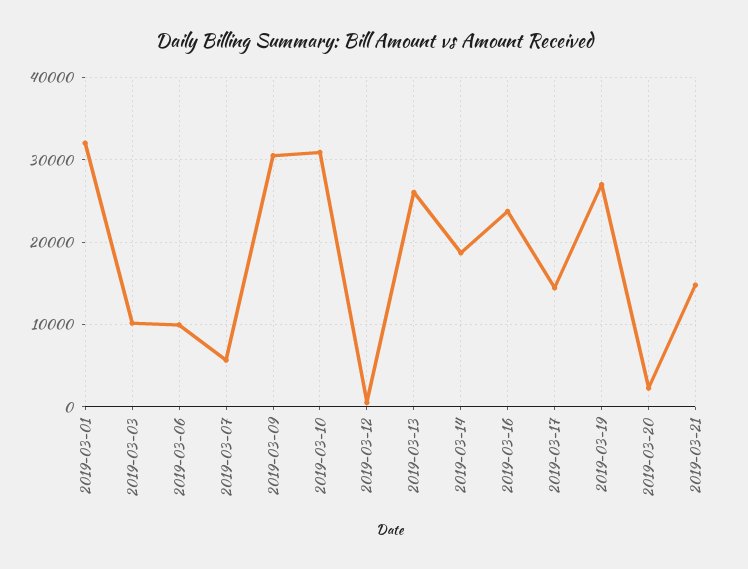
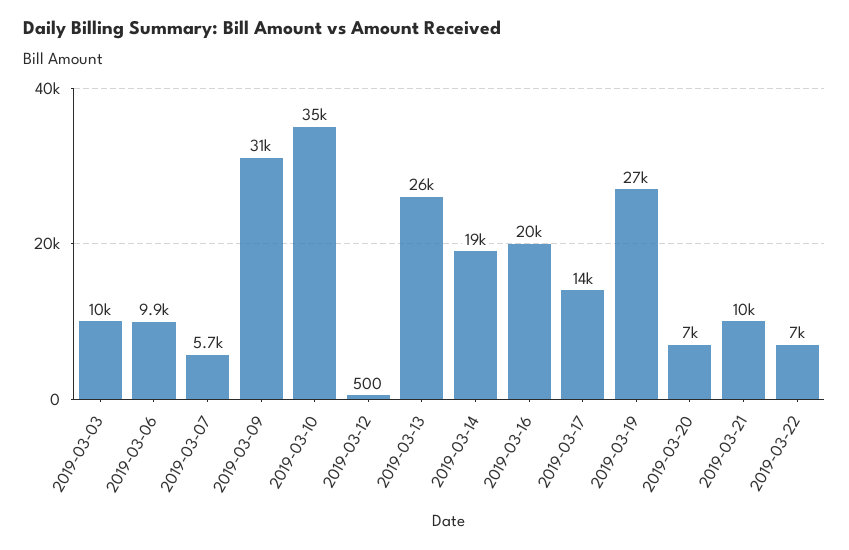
2019-03-01: 32000 -> none
2019-03-10: 31000 -> 35000
2019-03-16: 24000 -> 20000
2019-03-20: 2000 -> 7000
2019-03-21: 15000 -> 10000
2019-03-22: none -> 7000

